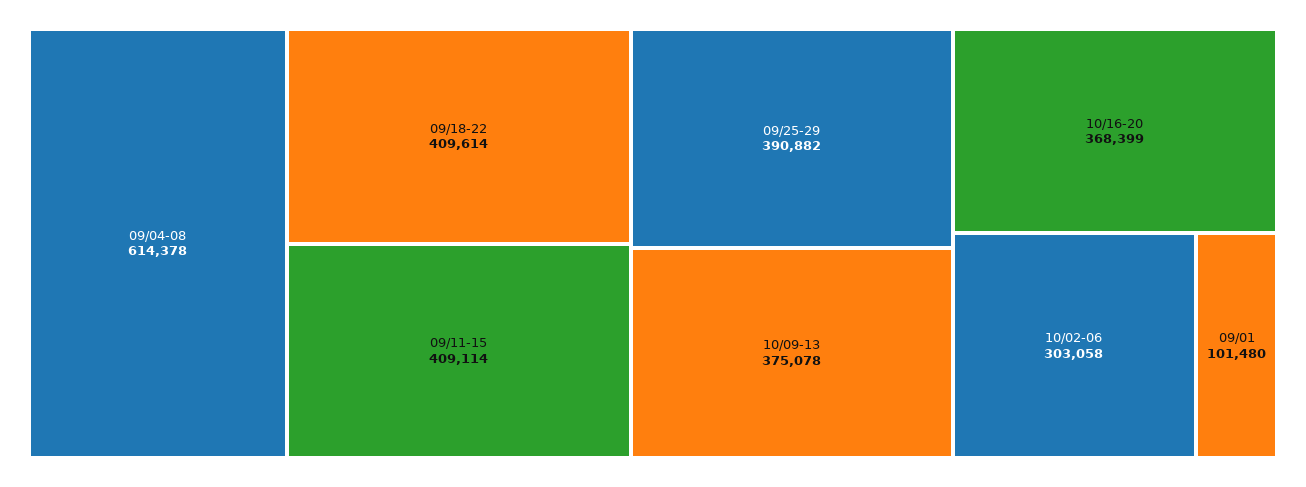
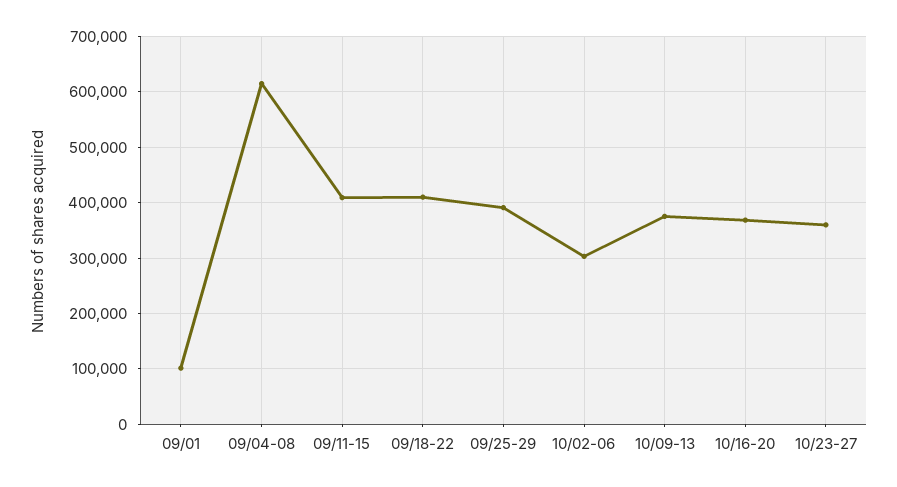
10/23-27: none -> 360000

